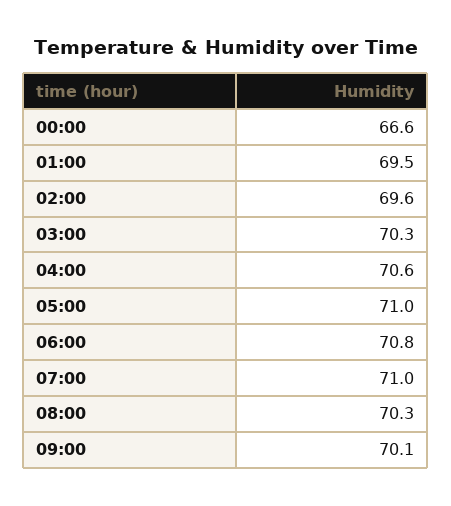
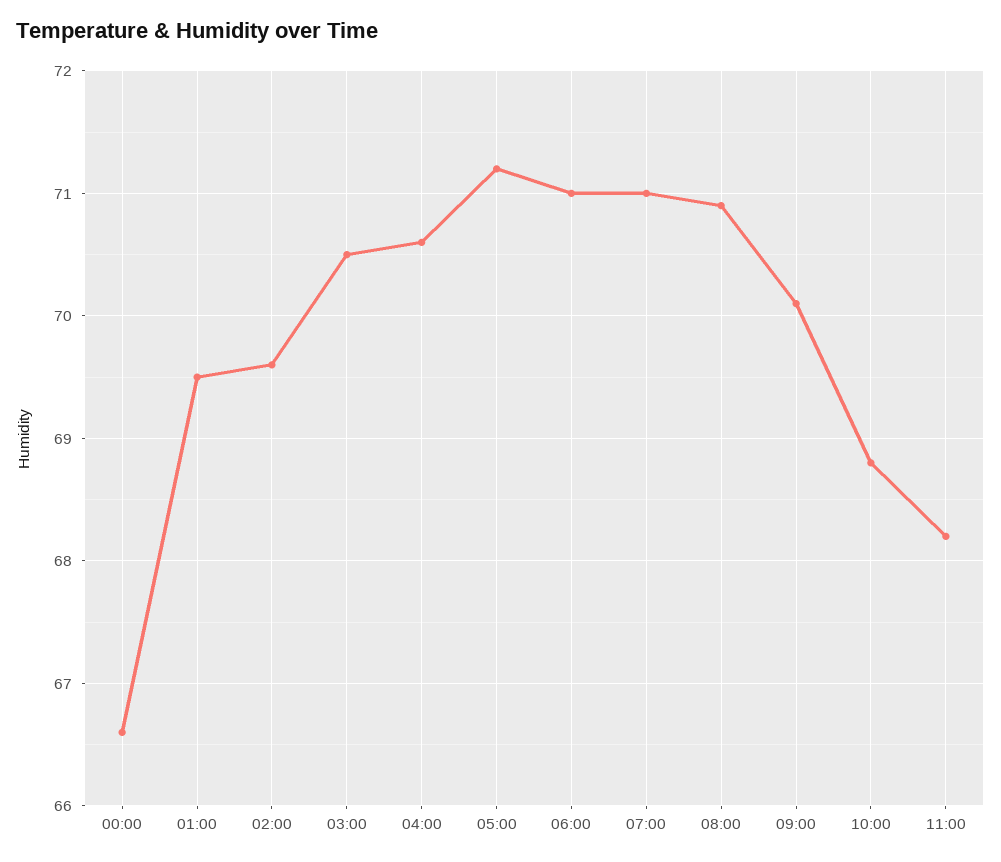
03:00: 70.3 -> 70.5
05:00: 71 -> 71.2
06:00: 70.8 -> 71
08:00: 70.3 -> 70.9
10:00: none -> 68.8
11:00: none -> 68.2

